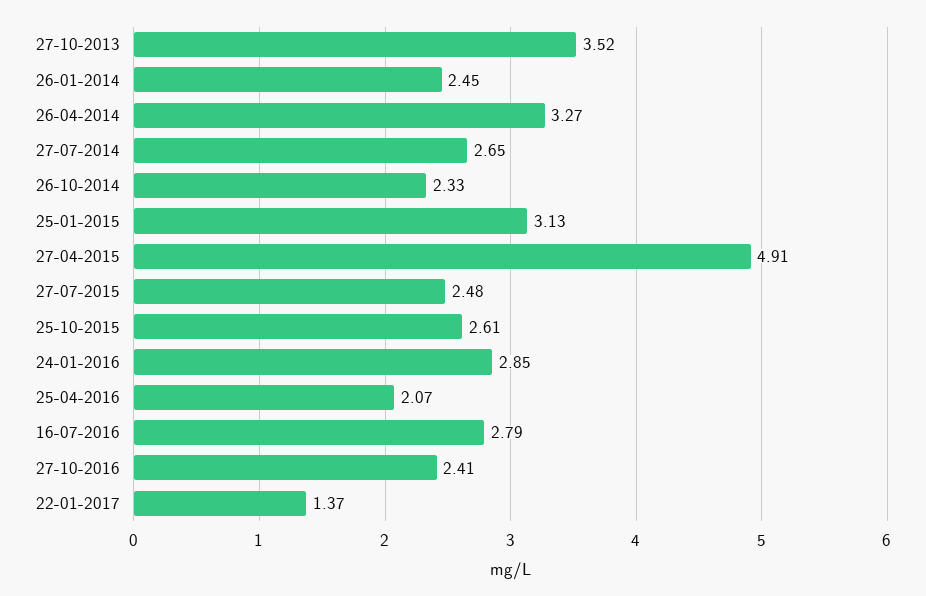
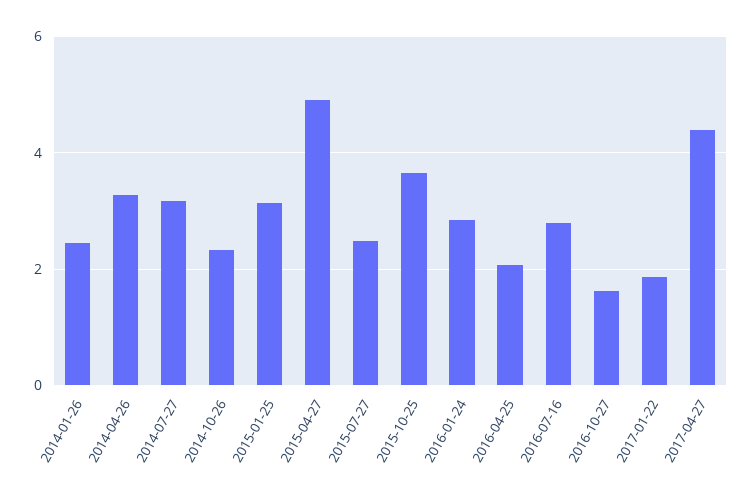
27-10-2013: 3.52 -> none
27-07-2014: 2.65 -> 3.2
25-10-2015: 2.61 -> 3.6
27-10-2016: 2.41 -> 1.6
22-01-2017: 1.37 -> 1.8
2017-04-27: none -> 4.4

